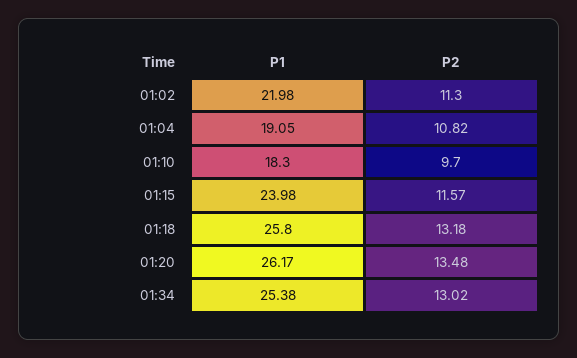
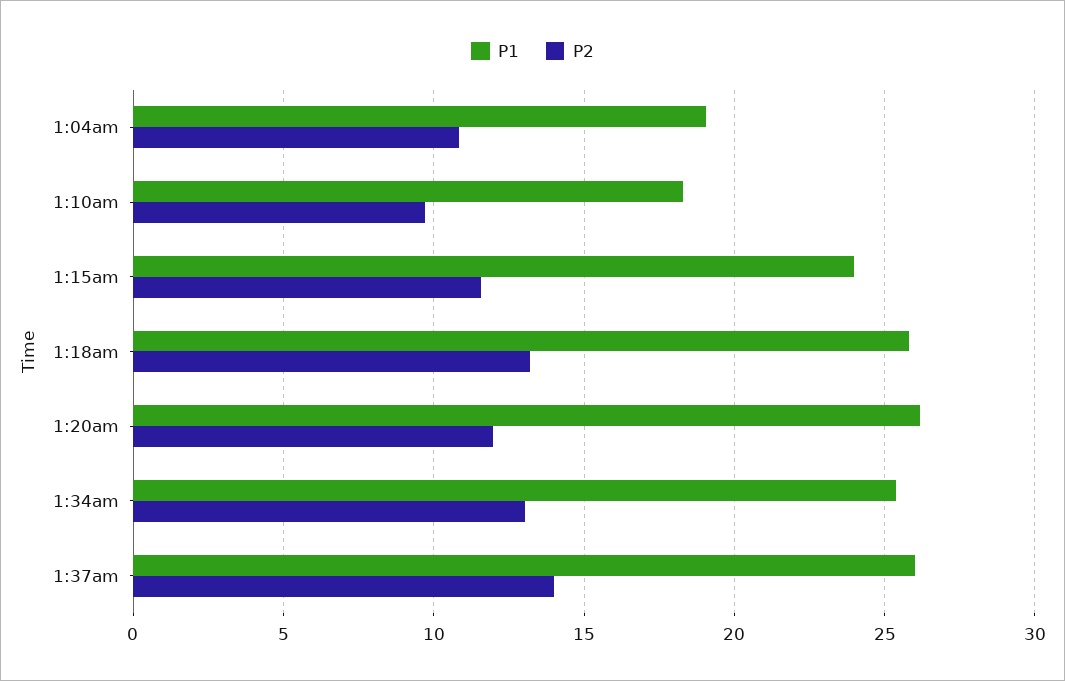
P1, 01:02: 21.98 -> none
P2, 01:02: 11.3 -> none
P2, 01:20: 13.48 -> 12
P1, 1:37am: none -> 26
P2, 1:37am: none -> 14

